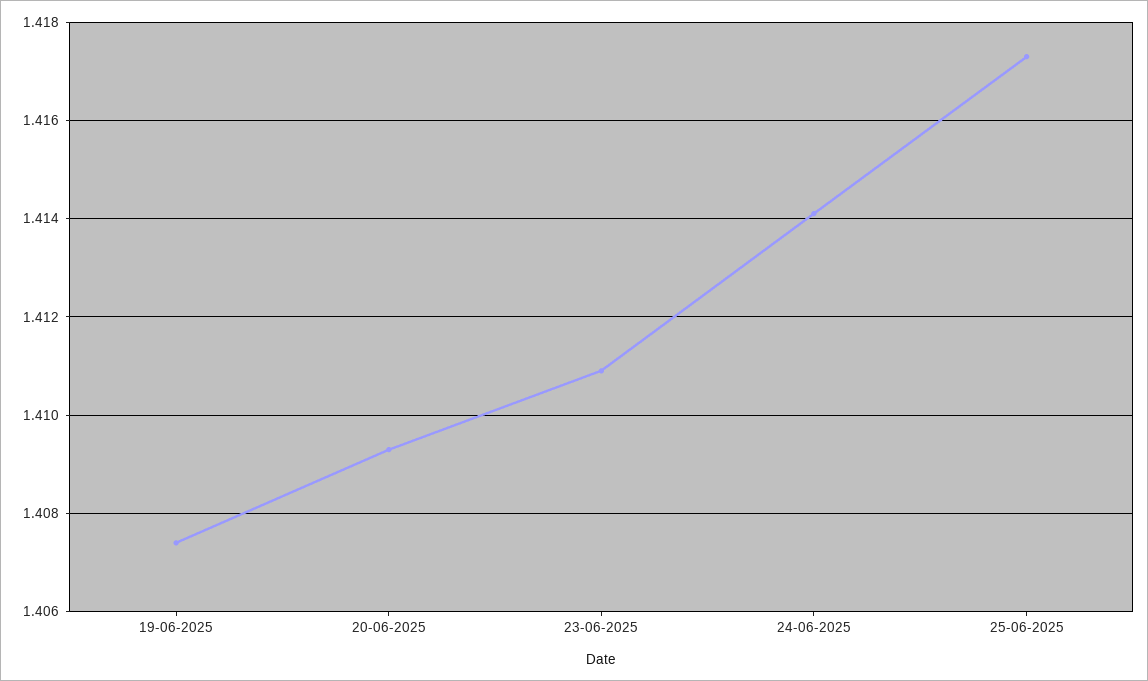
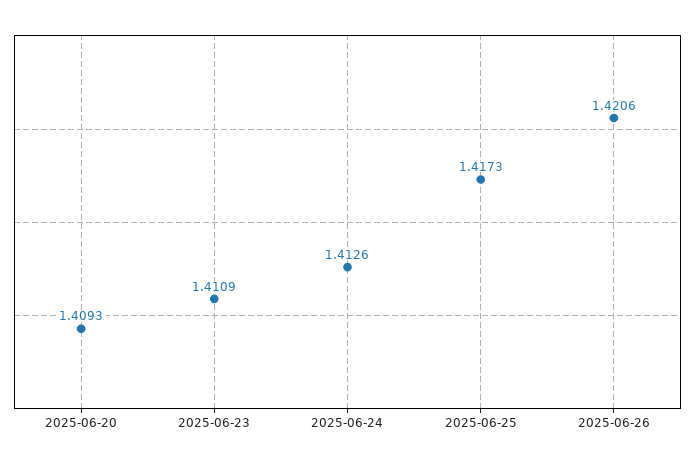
19-06-2025: 1.4075 -> none
24-06-2025: 1.414 -> 1.4126
2025-06-26: none -> 1.4206

